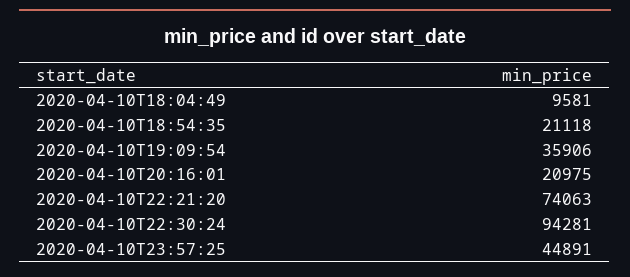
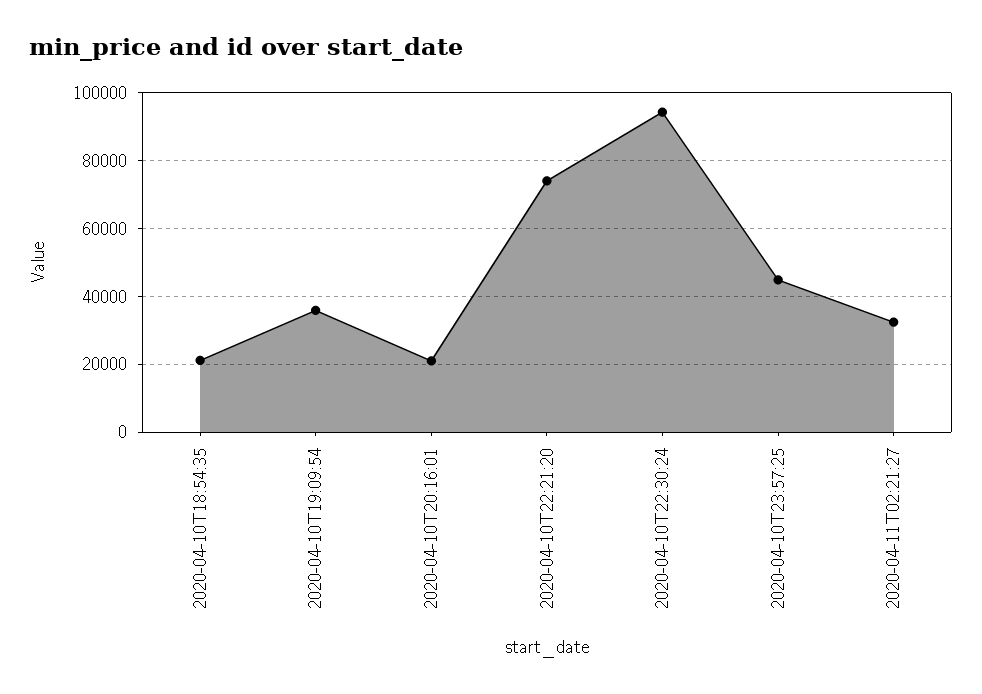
2020-04-10T18:04:49: 9581 -> none
2020-04-11T02:21:27: none -> 32000

